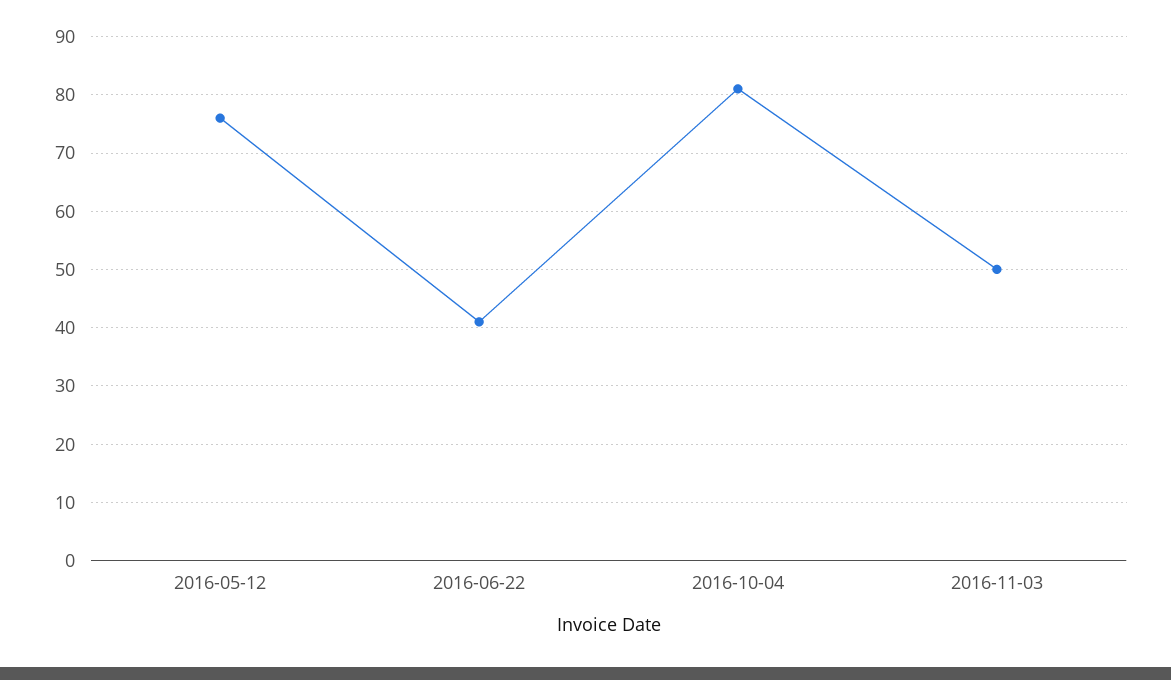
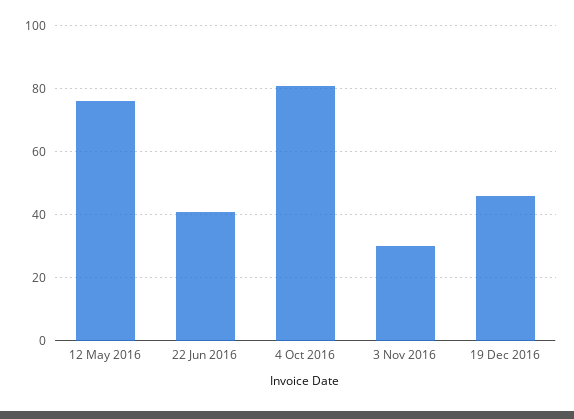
2016-11-03: 50 -> 30
19 Dec 2016: none -> 45

